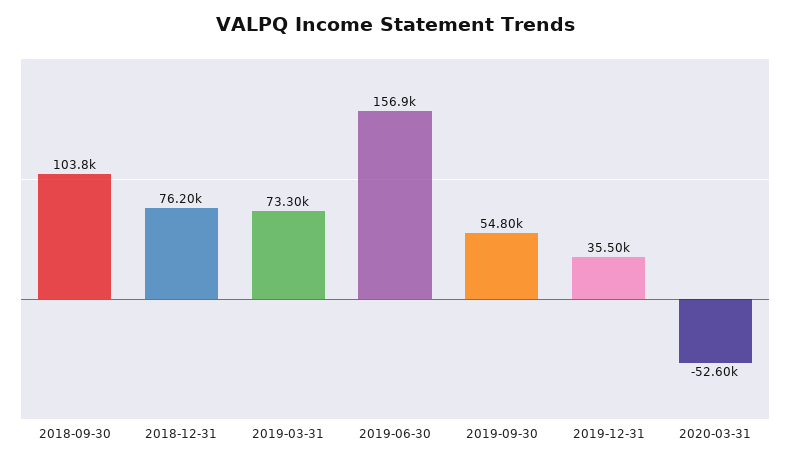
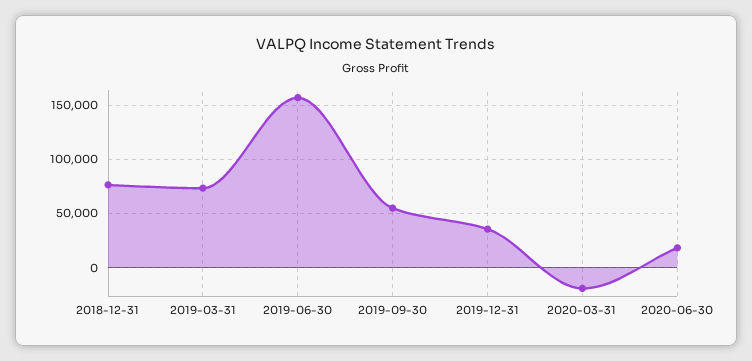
2018-09-30: 103800 -> none
2020-03-31: -52600 -> -20000
2020-06-30: none -> 20000

